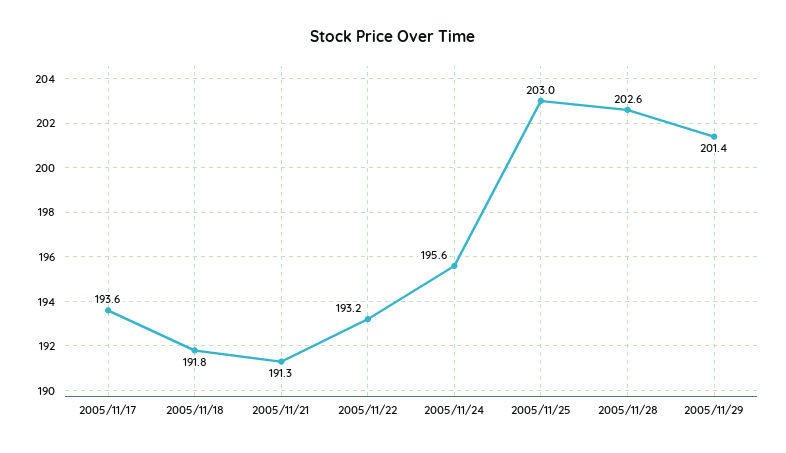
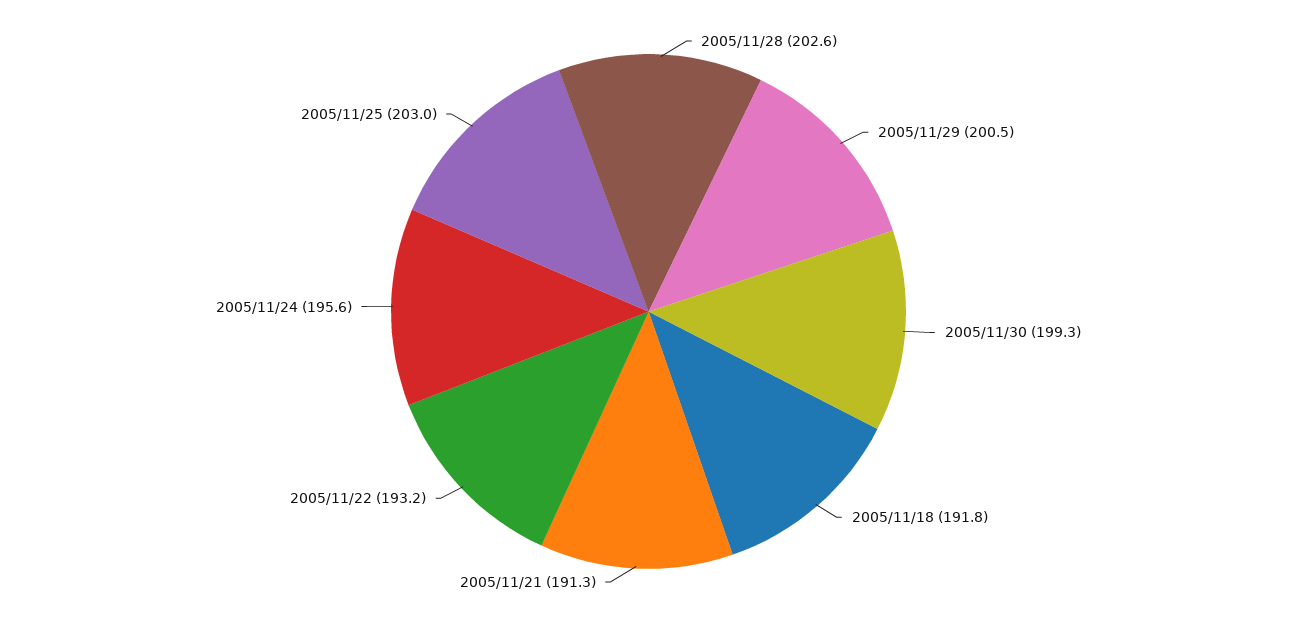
2005/11/17: 193.6 -> none
2005/11/29: 201.4 -> 200.5
2005/11/30: none -> 199.3

